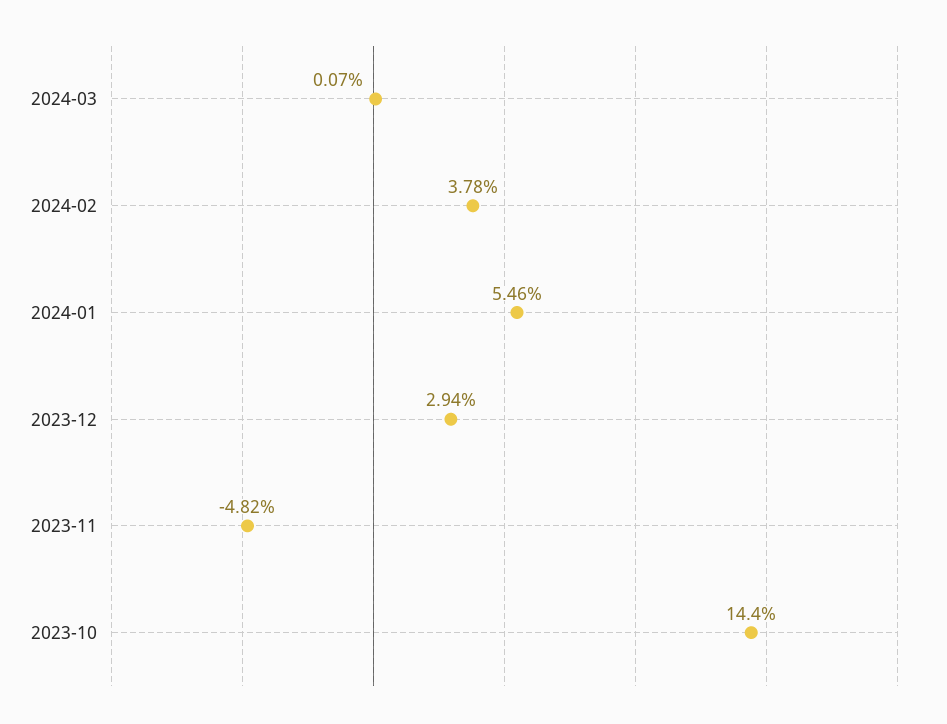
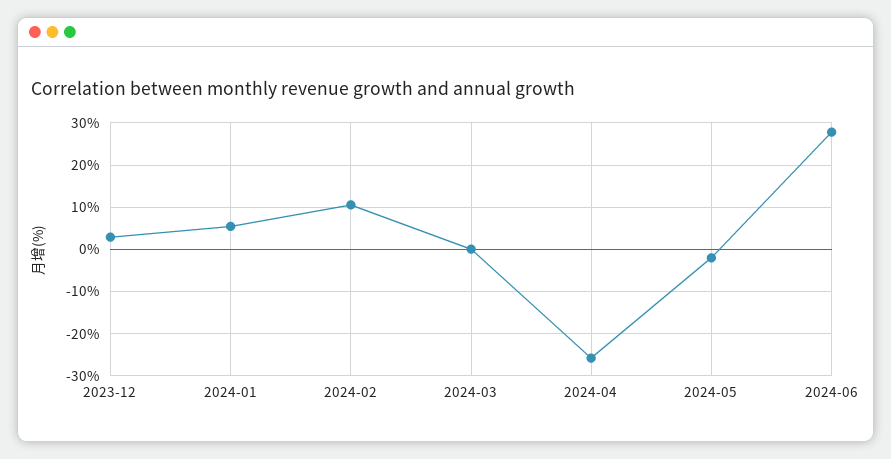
2024-02: 3.78 -> 10
2023-11: -4.82 -> none
2023-10: 14.4 -> none
2024-04: none -> -26
2024-05: none -> -2
2024-06: none -> 28

